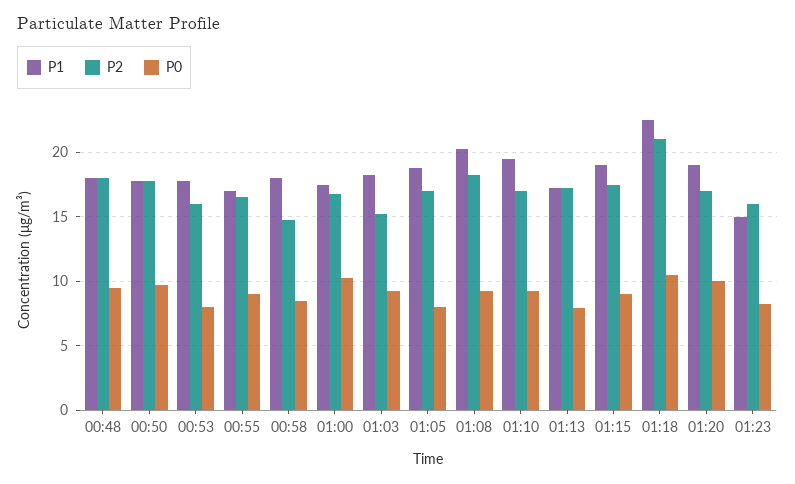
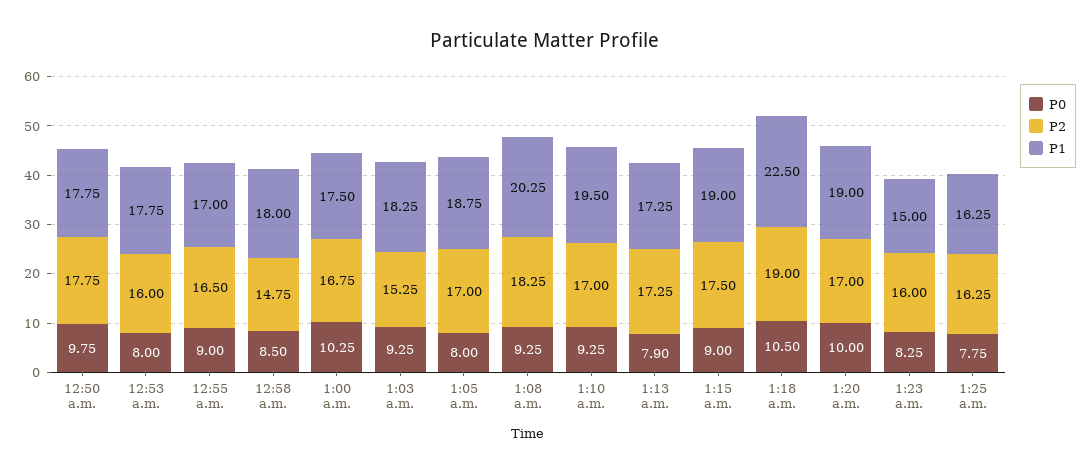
P1, 00:48: 18 -> none
P2, 00:48: 18 -> none
P0, 00:48: 9.5 -> none
P2, 01:18: 21 -> 19
P0, 1:25 a.m.: none -> 7.75
P2, 1:25 a.m.: none -> 16.25
P1, 1:25 a.m.: none -> 16.25

